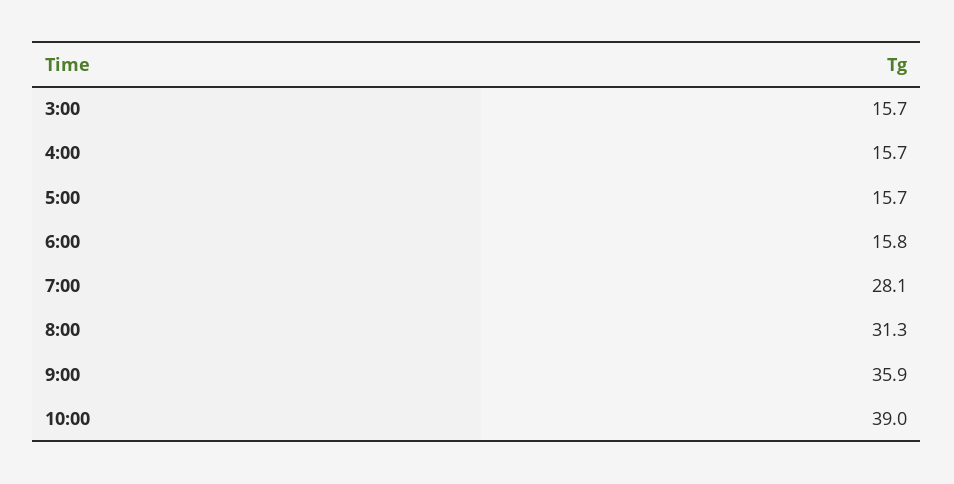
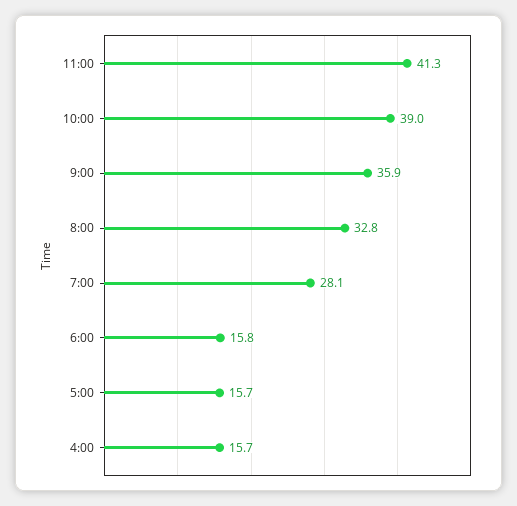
3:00: 15.7 -> none
8:00: 31.3 -> 32.8
11:00: none -> 41.3

